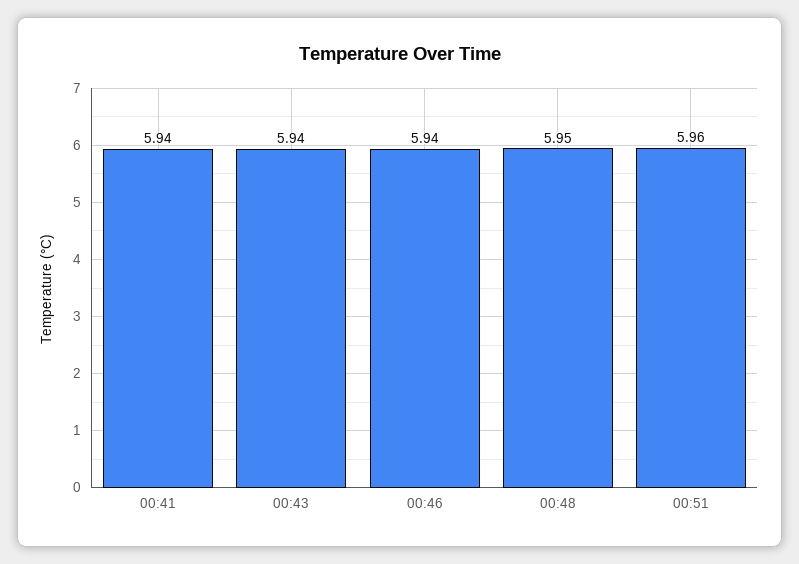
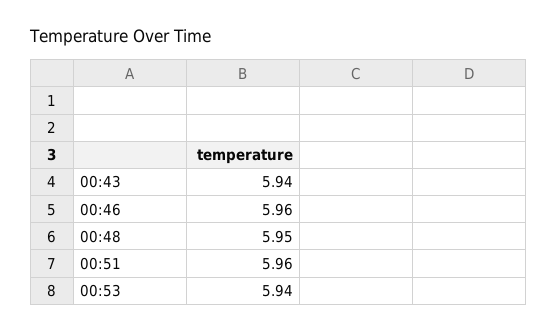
00:41: 5.94 -> none
00:46: 5.94 -> 5.96
00:53: none -> 5.94

